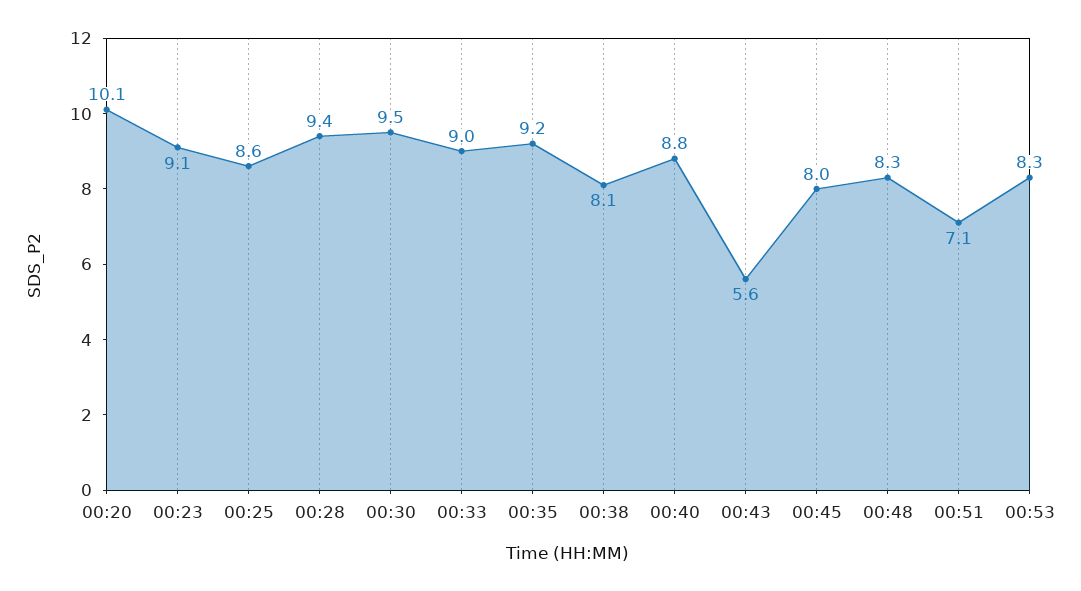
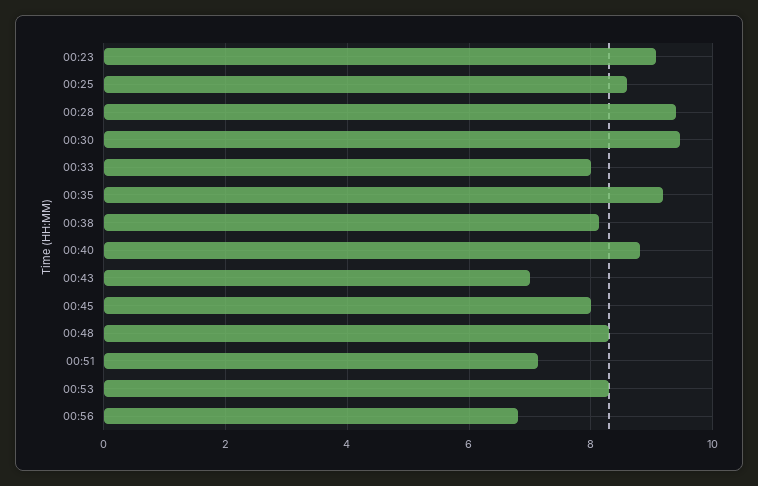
00:20: 10.1 -> none
00:33: 9 -> 8
00:43: 5.6 -> 7
00:56: none -> 6.8

